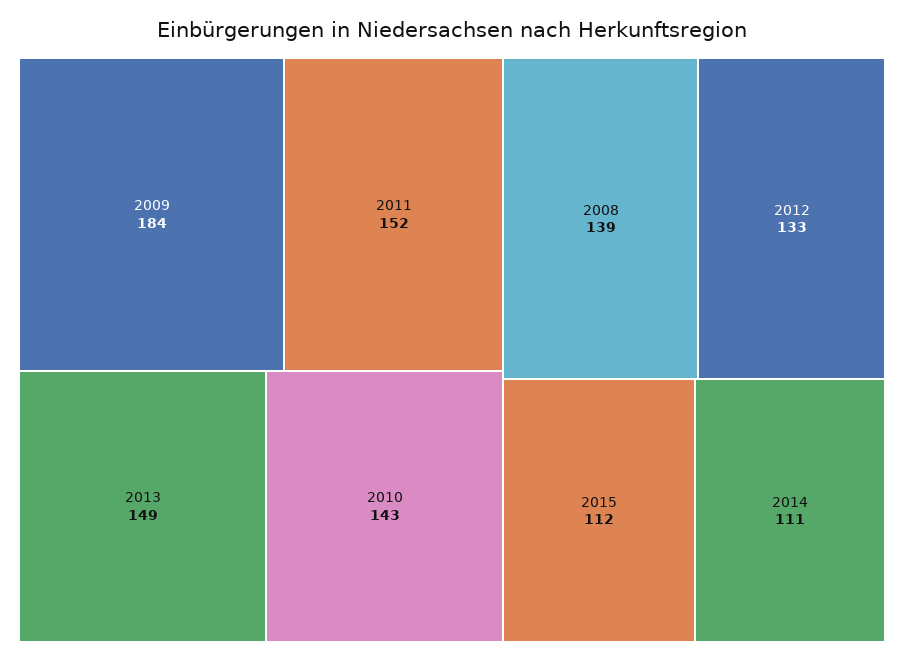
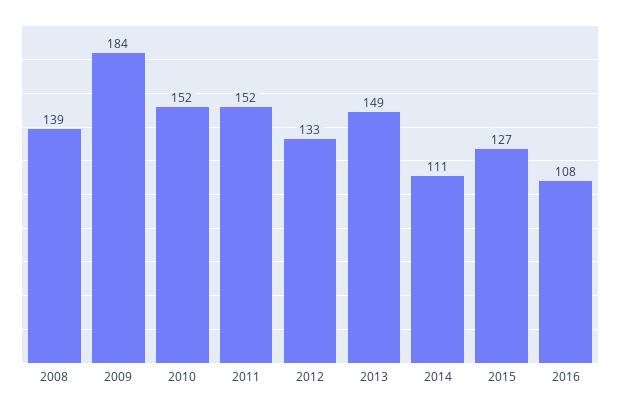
2010: 143 -> 152
2015: 112 -> 127
2016: none -> 108

